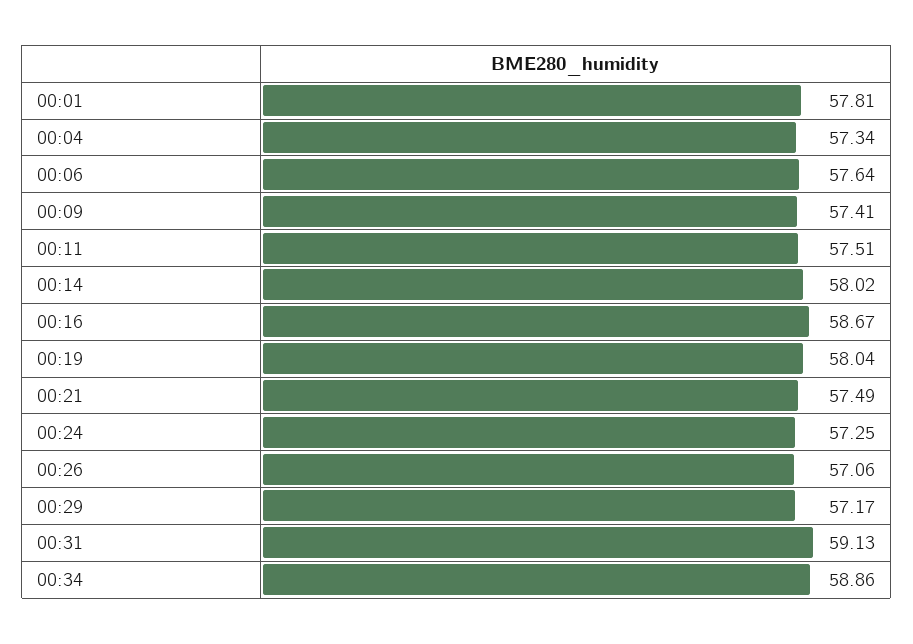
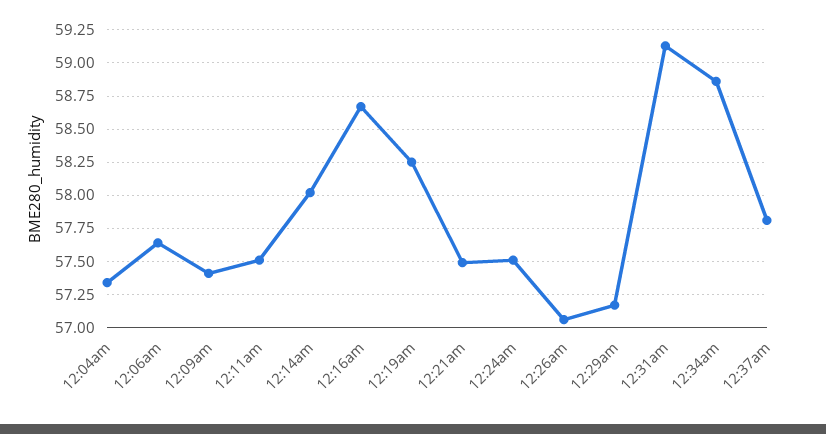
00:01: 57.81 -> none
00:19: 58.04 -> 58.25
00:24: 57.25 -> 57.5
12:37am: none -> 57.8

